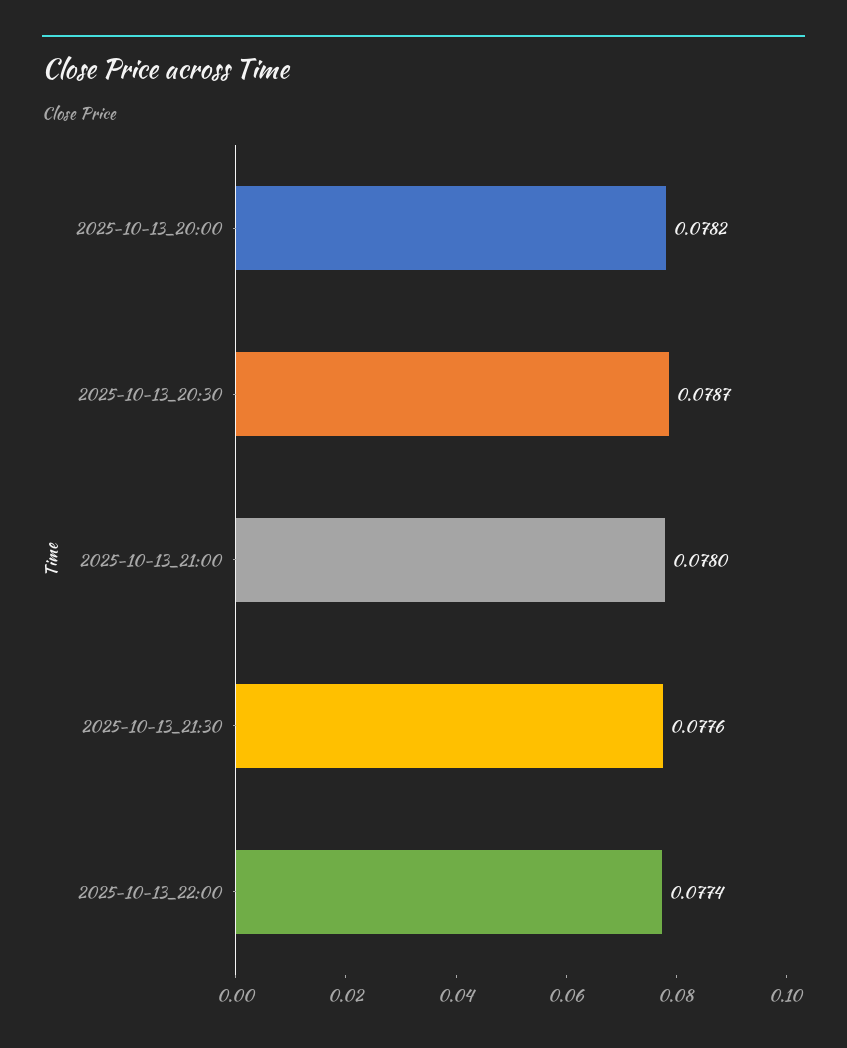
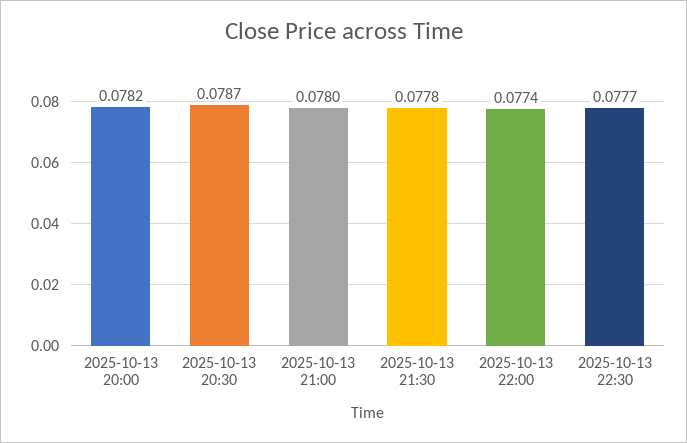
2025-10-13_21:30: 0.0776 -> 0.0778
2025-10-13 22:30: none -> 0.0777

